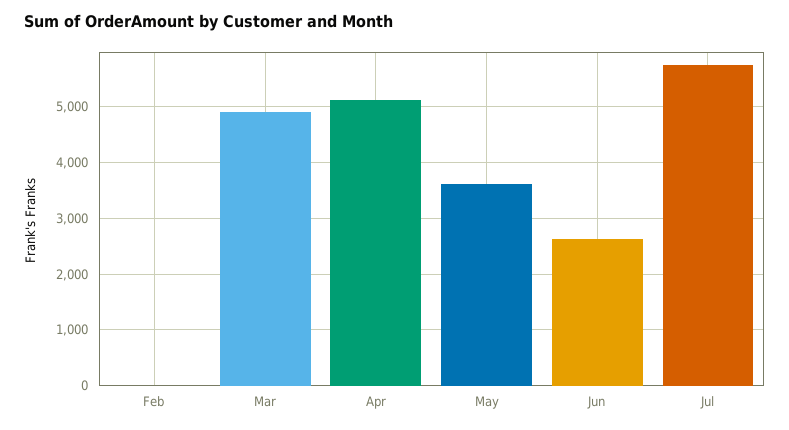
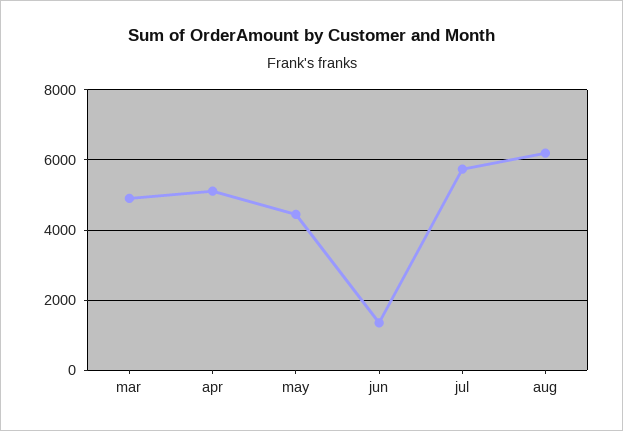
Feb: 0 -> none
May: 3600 -> 4400
Jun: 2600 -> 1400
aug: none -> 6200

